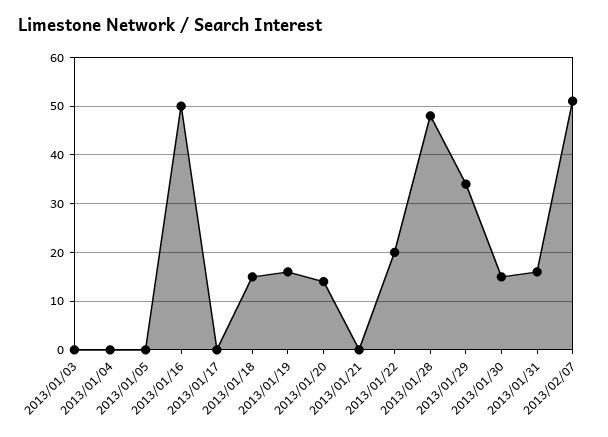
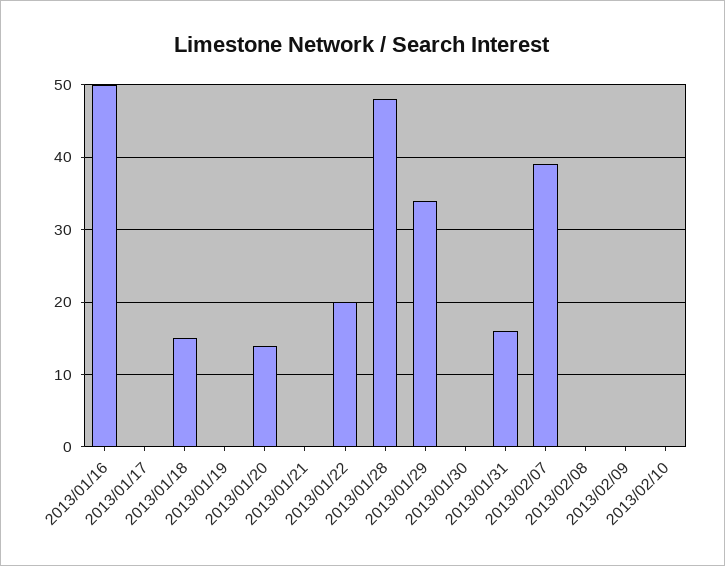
2013/01/03: 0 -> none
2013/01/04: 0 -> none
2013/01/05: 0 -> none
2013/01/19: 15 -> 0
2013/01/30: 15 -> 0
2013/02/07: 50 -> 39
2013/02/08: none -> 0
2013/02/09: none -> 0
2013/02/10: none -> 0

